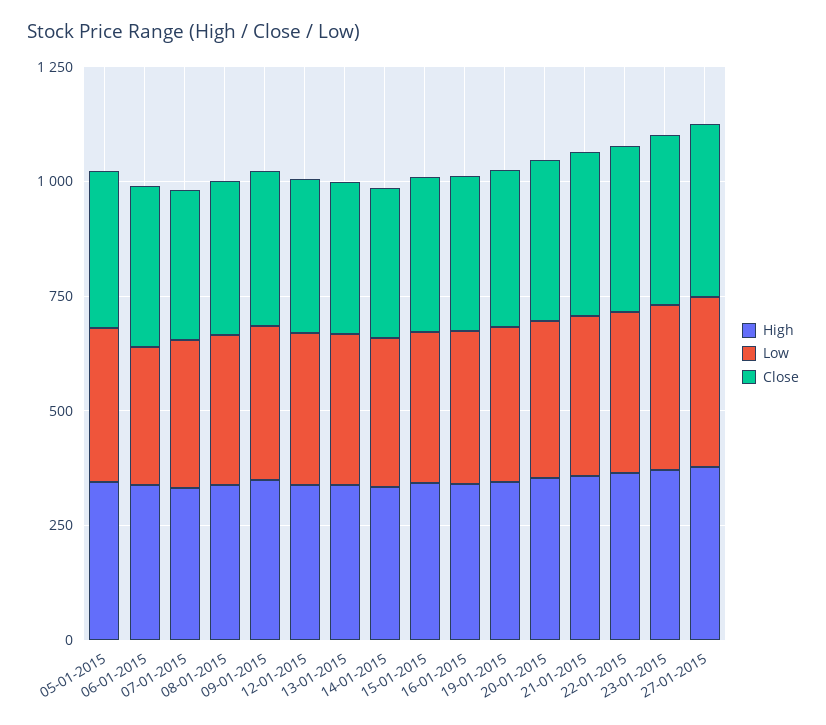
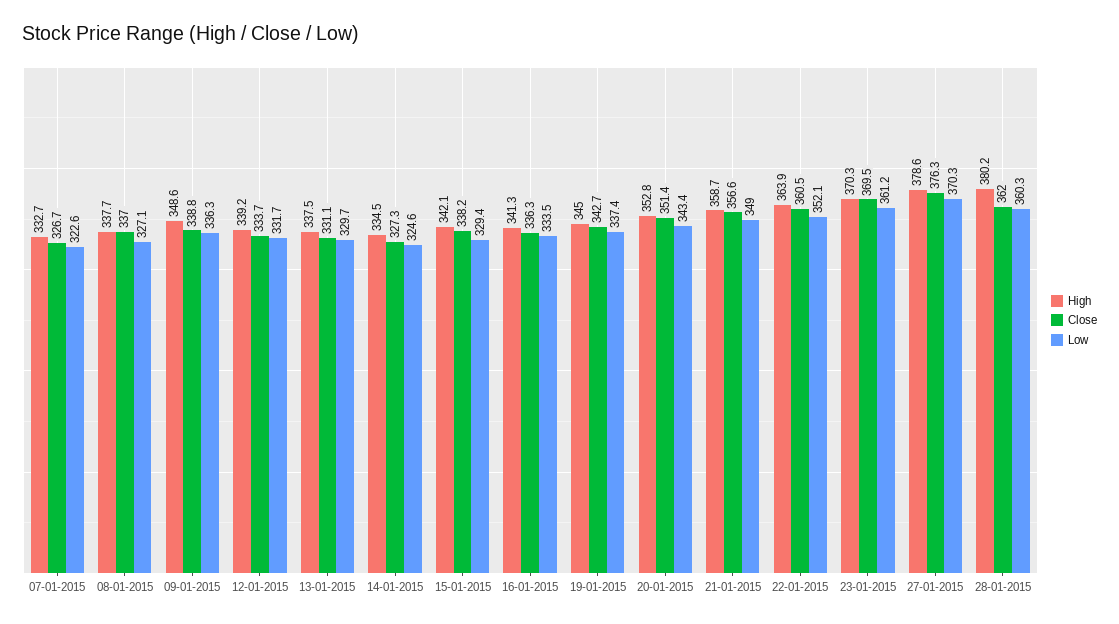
High, 05-01-2015: 350 -> none
Low, 05-01-2015: 350 -> none
Close, 05-01-2015: 350 -> none
High, 06-01-2015: 350 -> none
Low, 06-01-2015: 300 -> none
Close, 06-01-2015: 350 -> none
High, 28-01-2015: none -> 380.2
Close, 28-01-2015: none -> 362
Low, 28-01-2015: none -> 360.3

